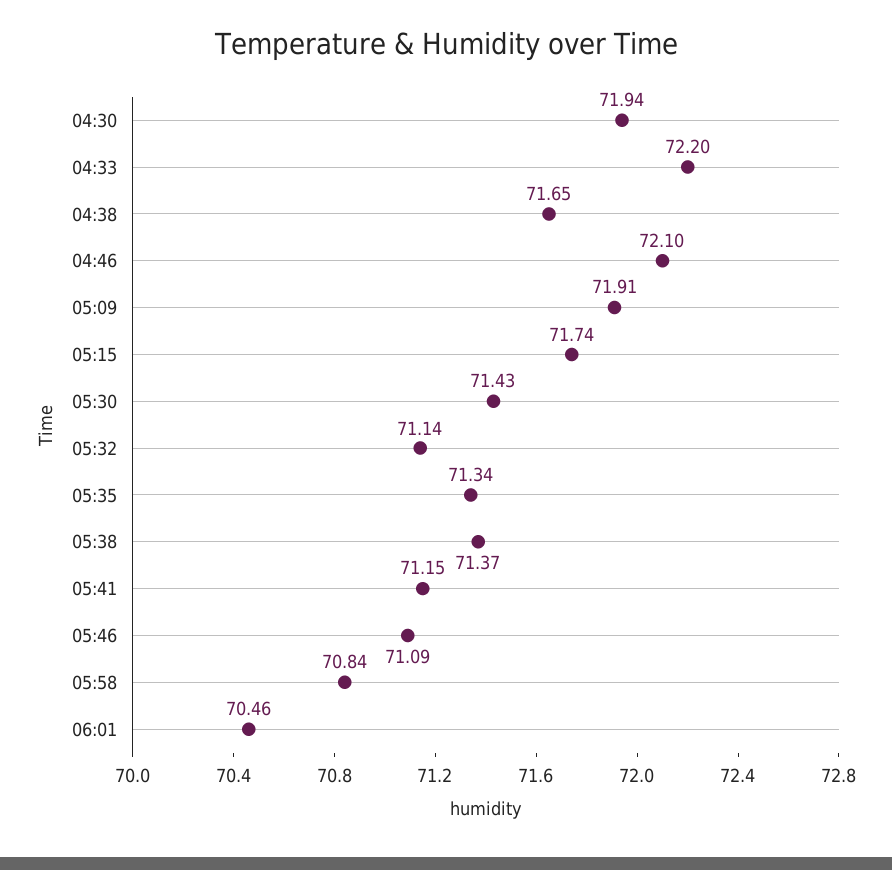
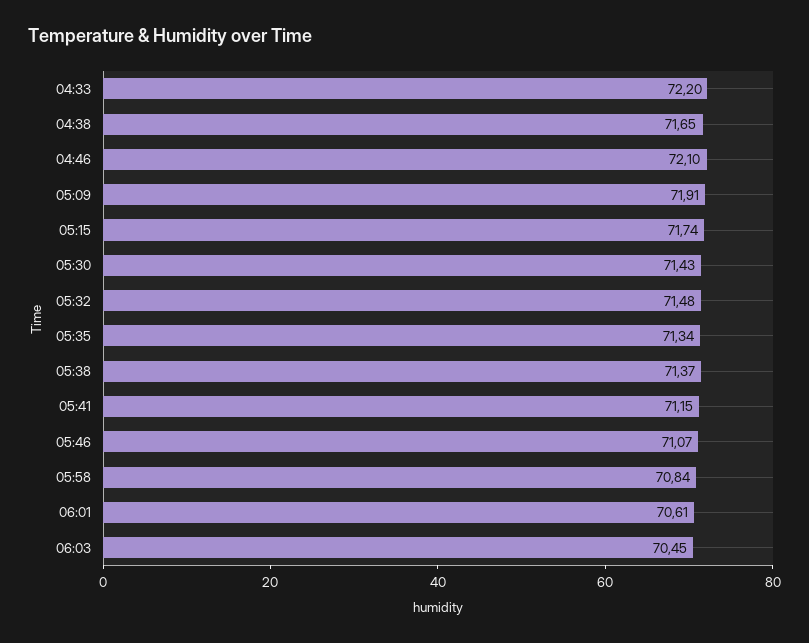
04:30: 71.94 -> none
05:32: 71.14 -> 71.48
05:46: 71.09 -> 71.07
06:01: 70.46 -> 70.61
06:03: none -> 70.45

